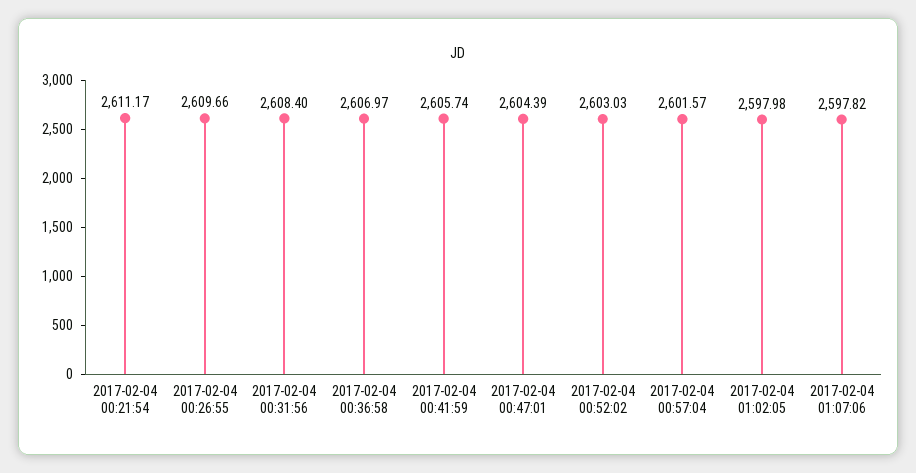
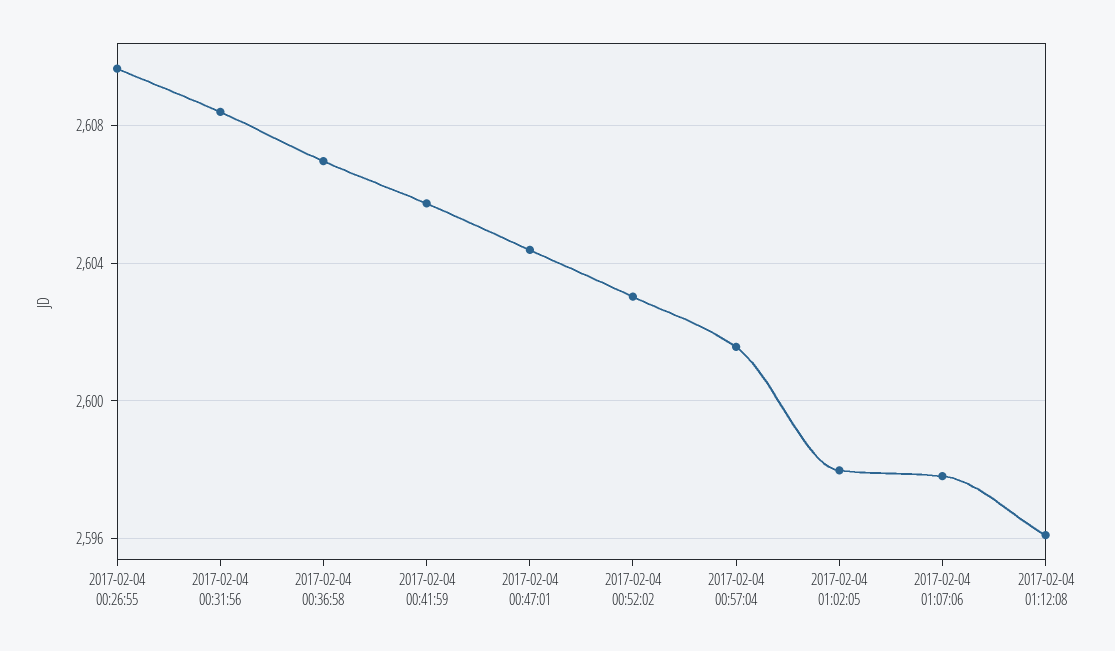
2017-02-04 00:21:54: 2611.17 -> none
2017-02-04 01:12:08: none -> 2596

